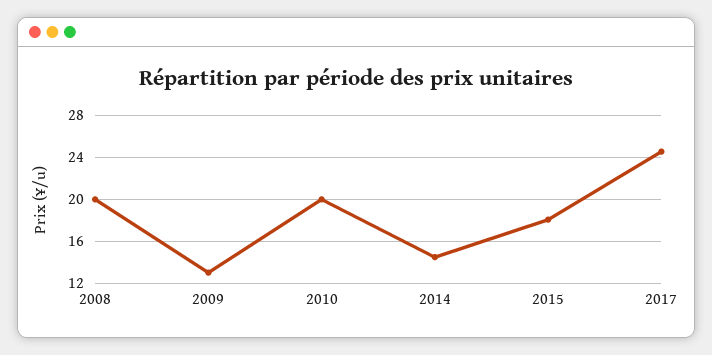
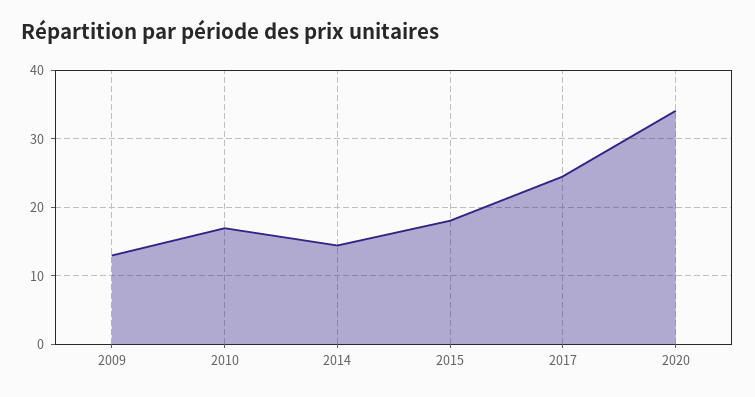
2008: 20 -> none
2010: 20 -> 17
2020: none -> 34

